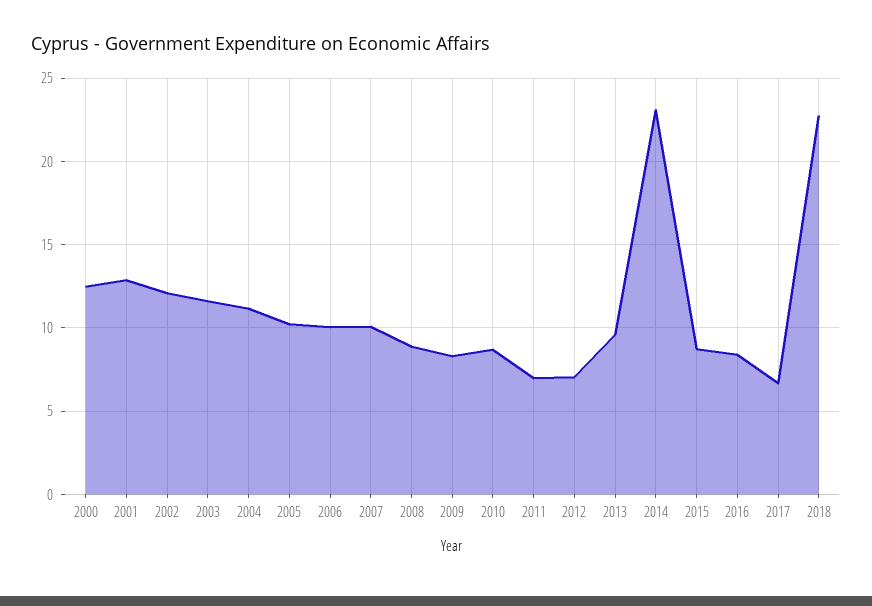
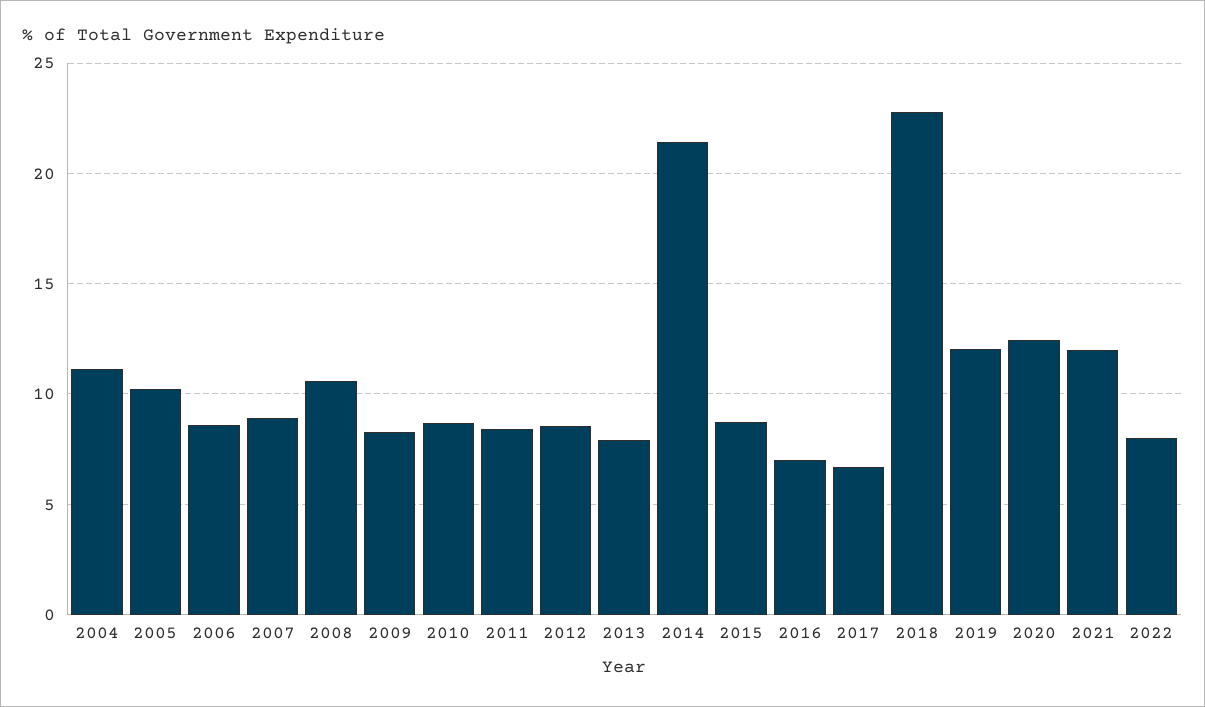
2000: 12.5 -> none
2001: 13 -> none
2002: 12 -> none
2003: 11.5 -> none
2006: 10 -> 8.5
2007: 10 -> 9
2008: 9 -> 10.5
2011: 7 -> 8.5
2012: 7 -> 8.5
2013: 9.5 -> 8
2014: 23 -> 21.5
2016: 8.5 -> 7
2019: none -> 12
2020: none -> 12.5
2021: none -> 12
2022: none -> 8

